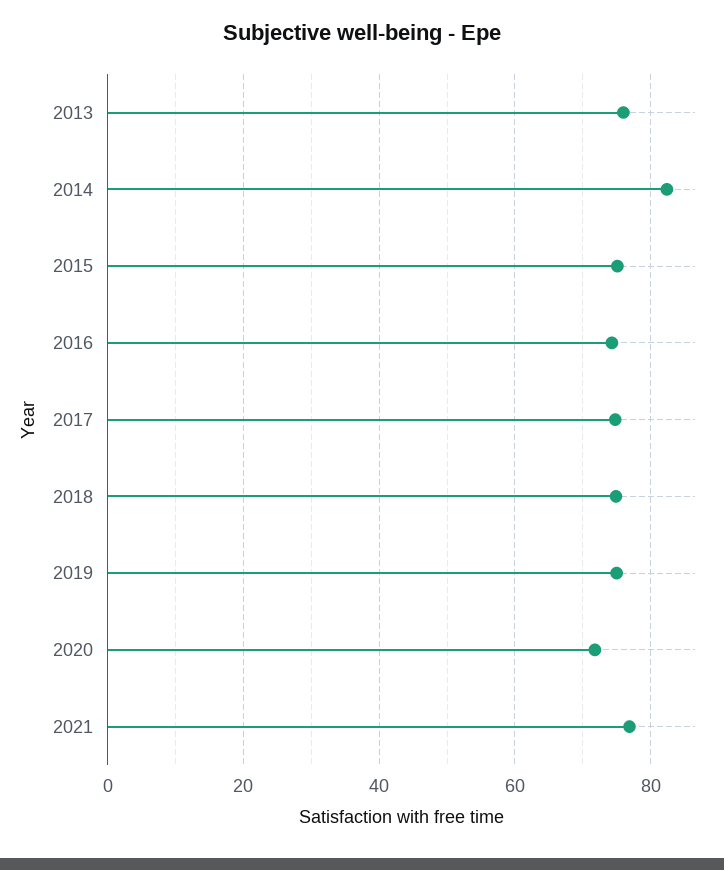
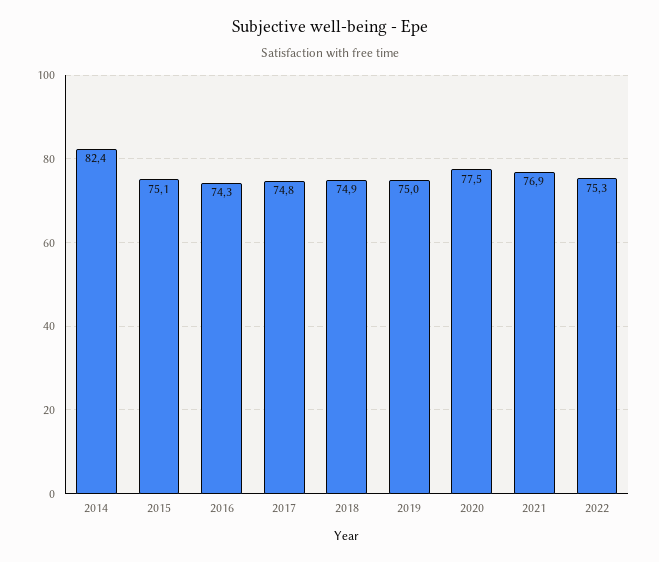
2013: 76 -> none
2020: 72 -> 77.5
2022: none -> 75.3

